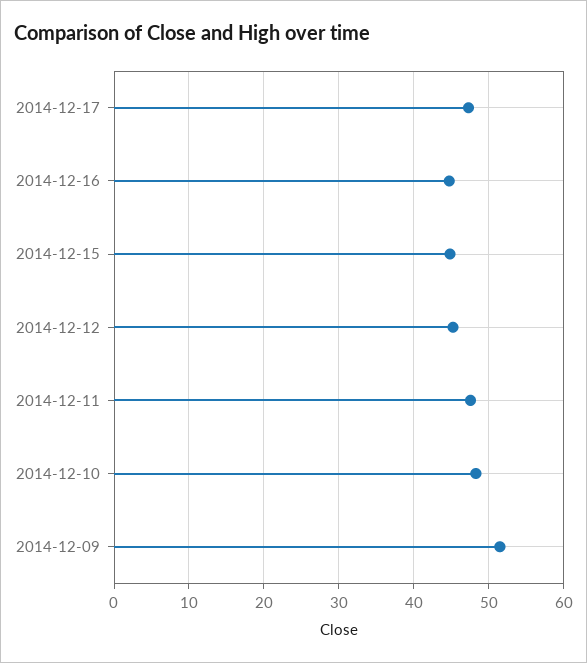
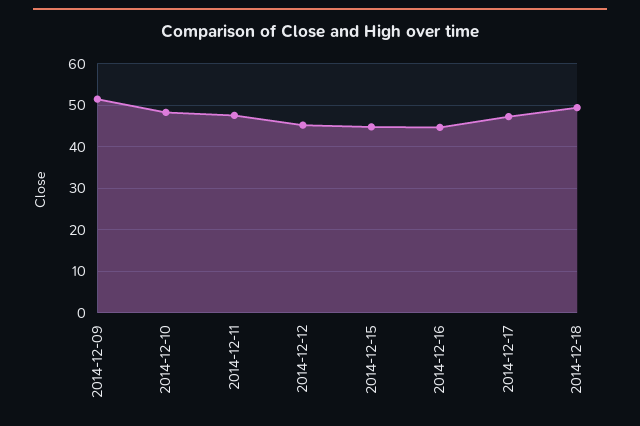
2014-12-18: none -> 50

